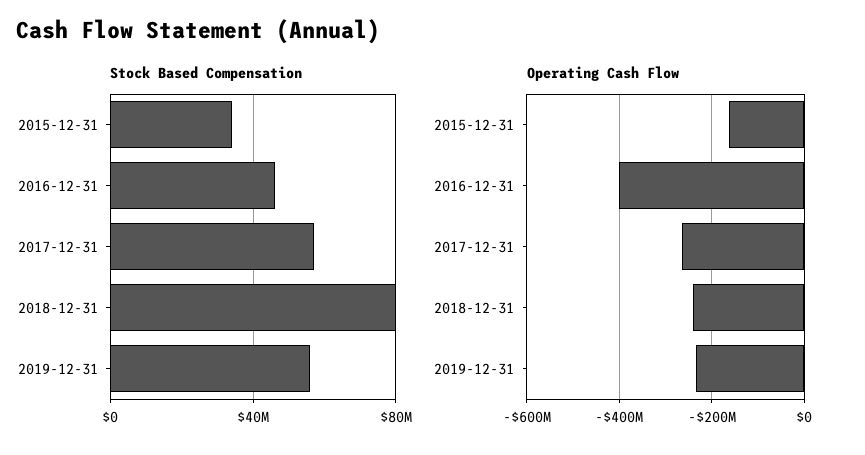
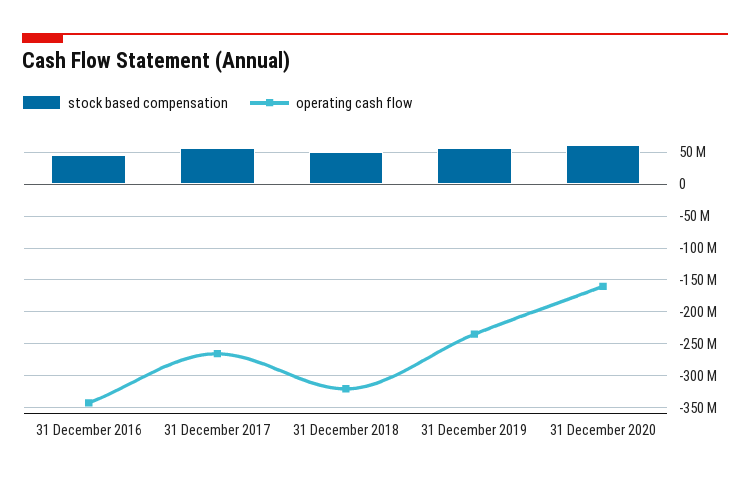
Stock Based Compensation, 2015-12-31: 35000000 -> none
Stock Based Compensation, 2018-12-31: 80000000 -> 50000000
Operating Cash Flow, 2015-12-31: -160000000 -> none
Operating Cash Flow, 2016-12-31: -400000000 -> -340000000
Operating Cash Flow, 2018-12-31: -240000000 -> -320000000
Stock Based Compensation, 31 December 2020: none -> 60000000
Operating Cash Flow, 31 December 2020: none -> -160000000

